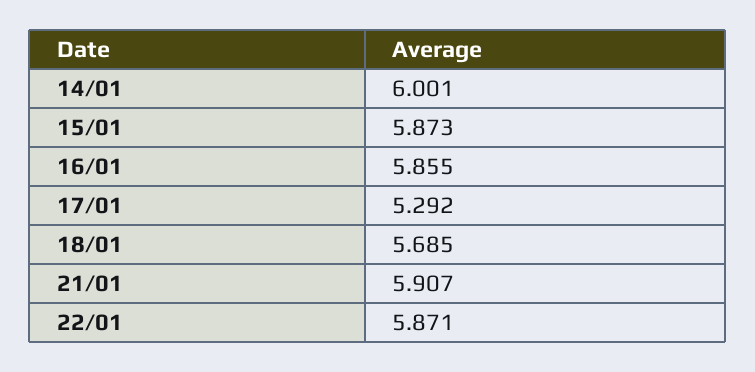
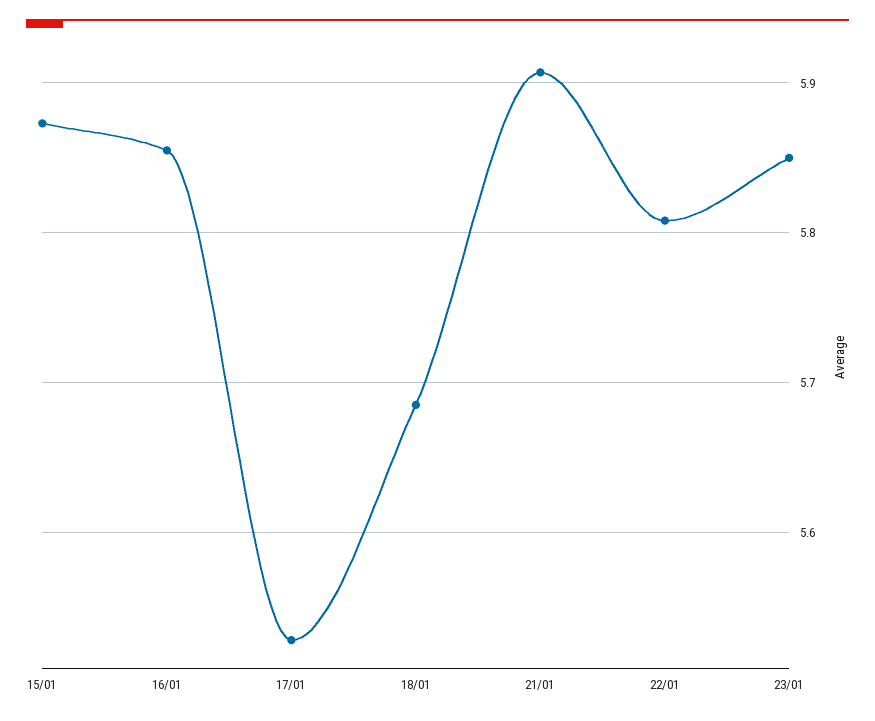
14/01: 6.001 -> none
17/01: 5.292 -> 5.53
22/01: 5.871 -> 5.81
23/01: none -> 5.85

